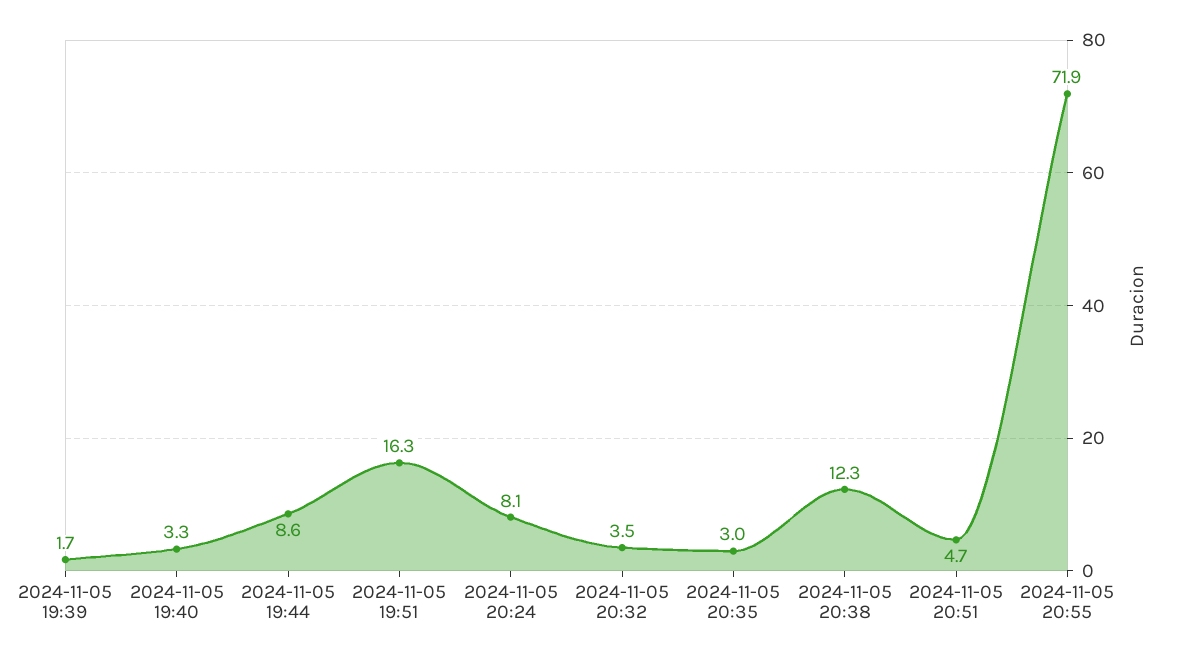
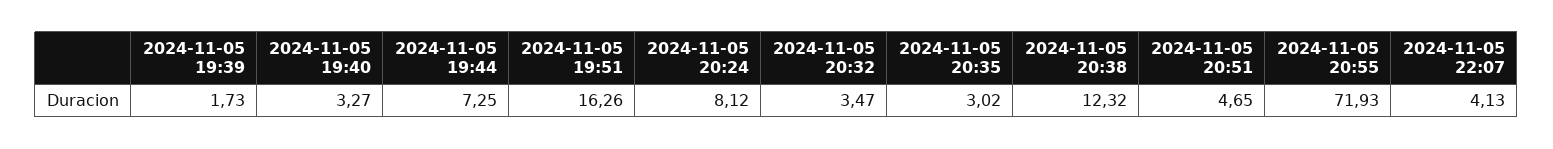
2024-11-05 19:44: 8.6 -> 7.25
2024-11-05 22:07: none -> 4.13

